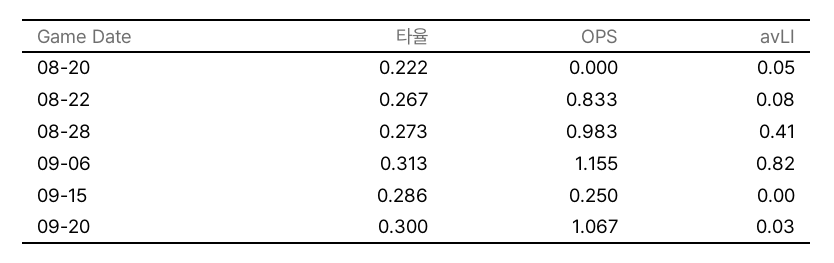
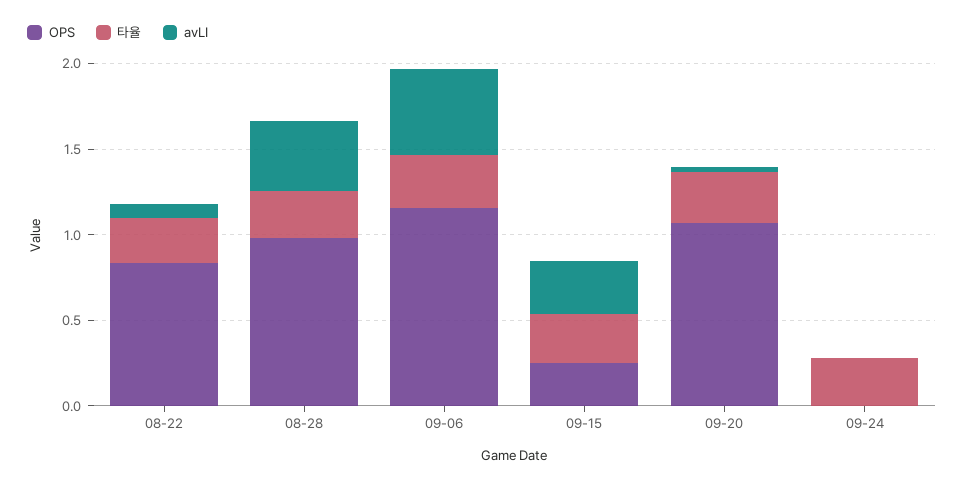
타율, 08-20: 0.222 -> none
OPS, 08-20: 0 -> none
avLI, 08-20: 0.05 -> none
avLI, 09-06: 0.82 -> 0.5
avLI, 09-15: 0 -> 0.3
OPS, 09-24: none -> 0
타율, 09-24: none -> 0.3
avLI, 09-24: none -> 0

